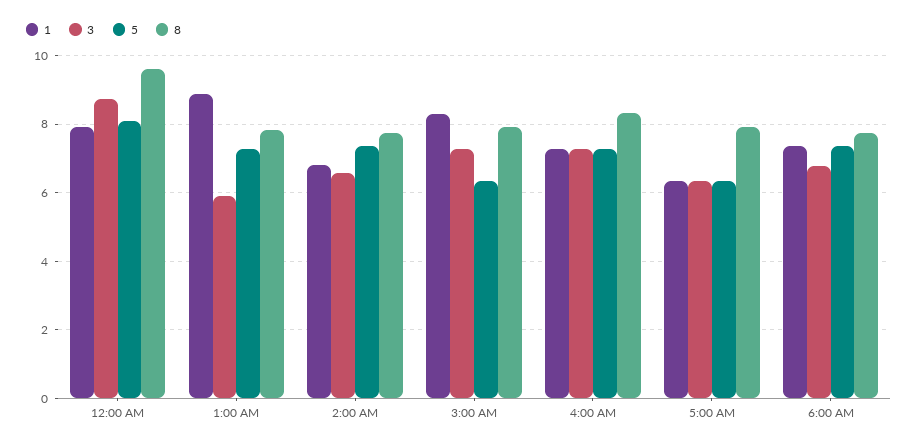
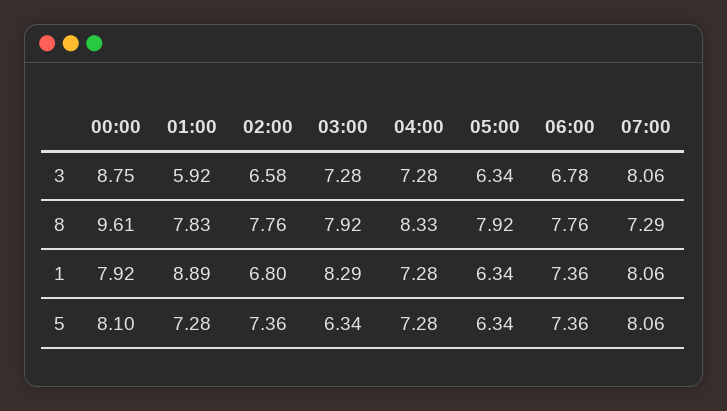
3, 07:00: none -> 8.06
8, 07:00: none -> 7.29
1, 07:00: none -> 8.06
5, 07:00: none -> 8.06

